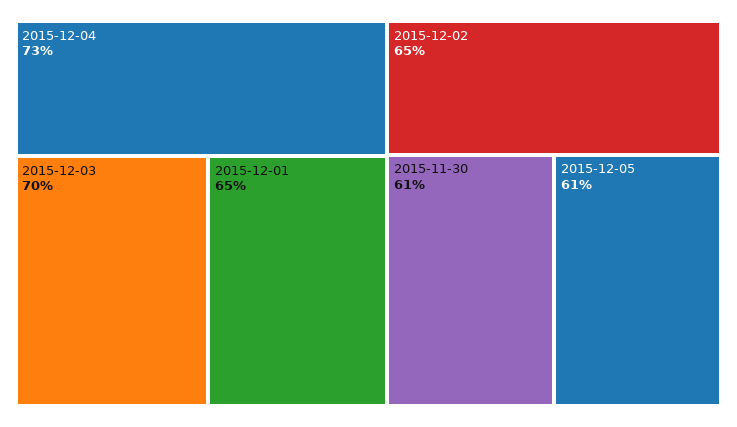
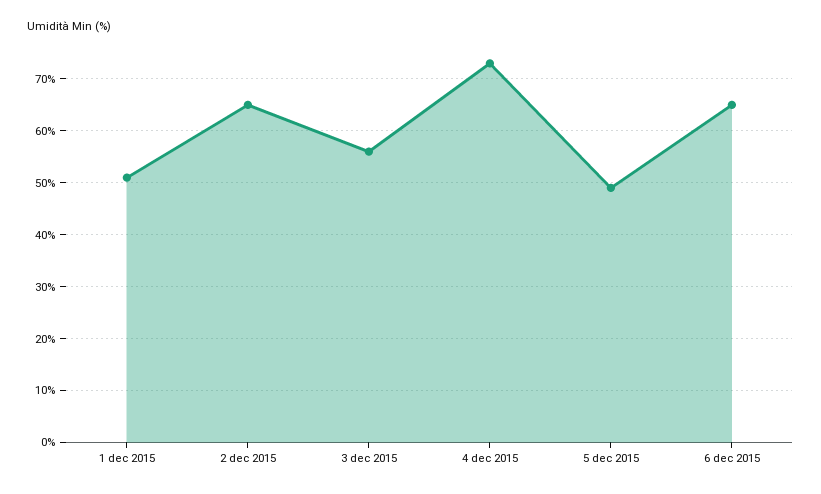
2015-12-03: 70 -> 55
2015-12-01: 65 -> 50
2015-11-30: 61 -> none
2015-12-05: 61 -> 50
6 dec 2015: none -> 65

